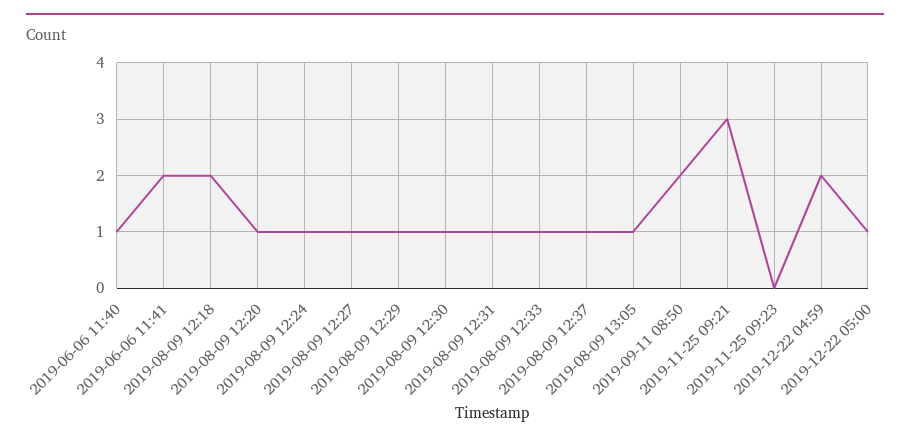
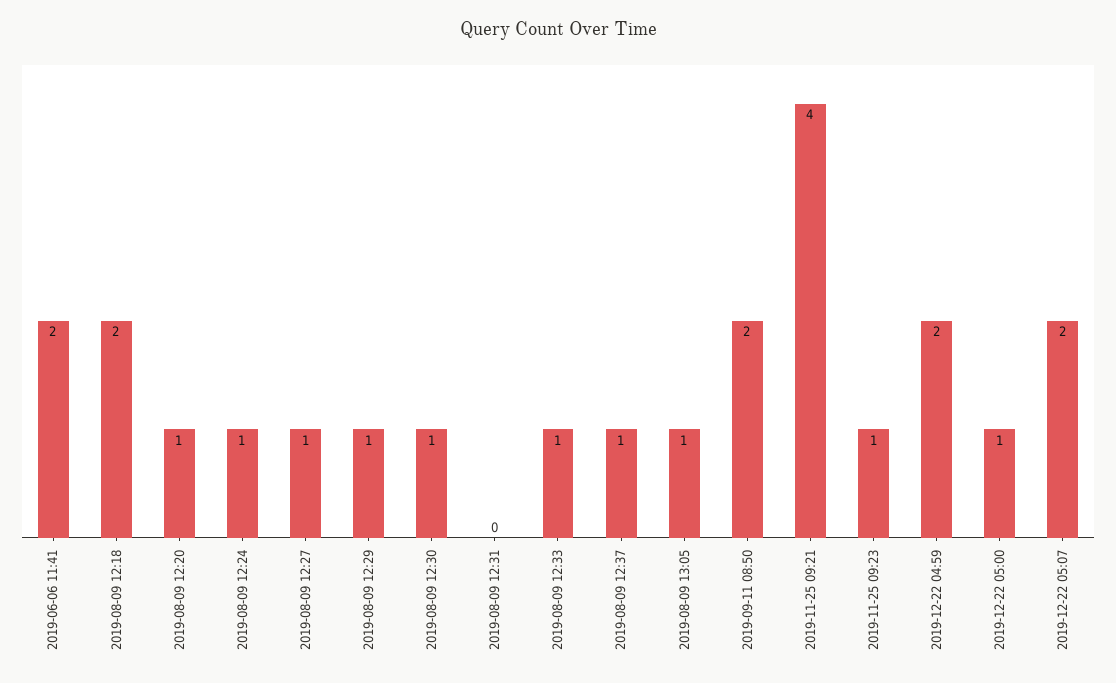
2019-06-06 11:40: 1 -> none
2019-08-09 12:31: 1 -> 0
2019-11-25 09:21: 3 -> 4
2019-11-25 09:23: 0 -> 1
2019-12-22 05:07: none -> 2

